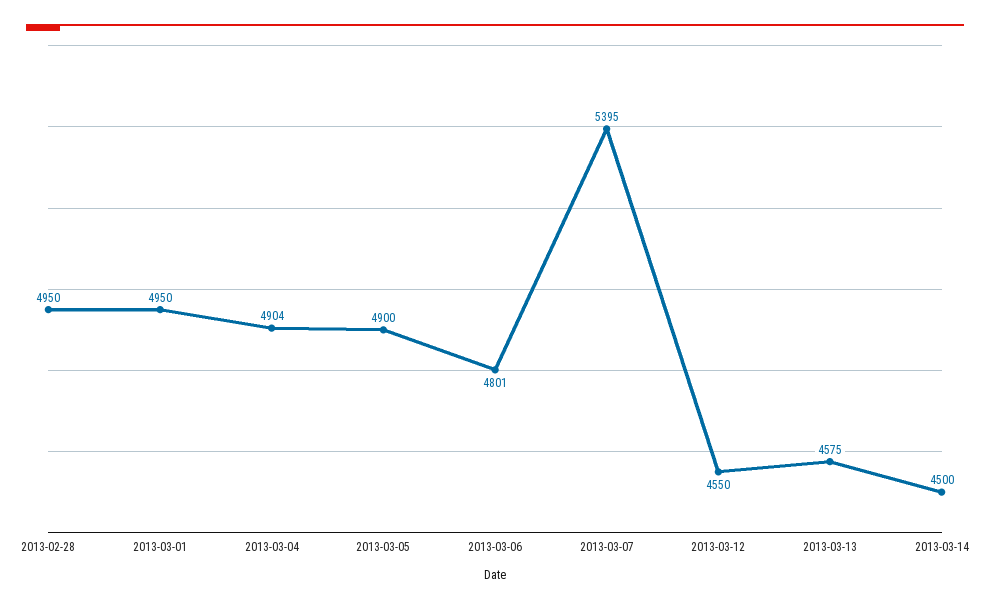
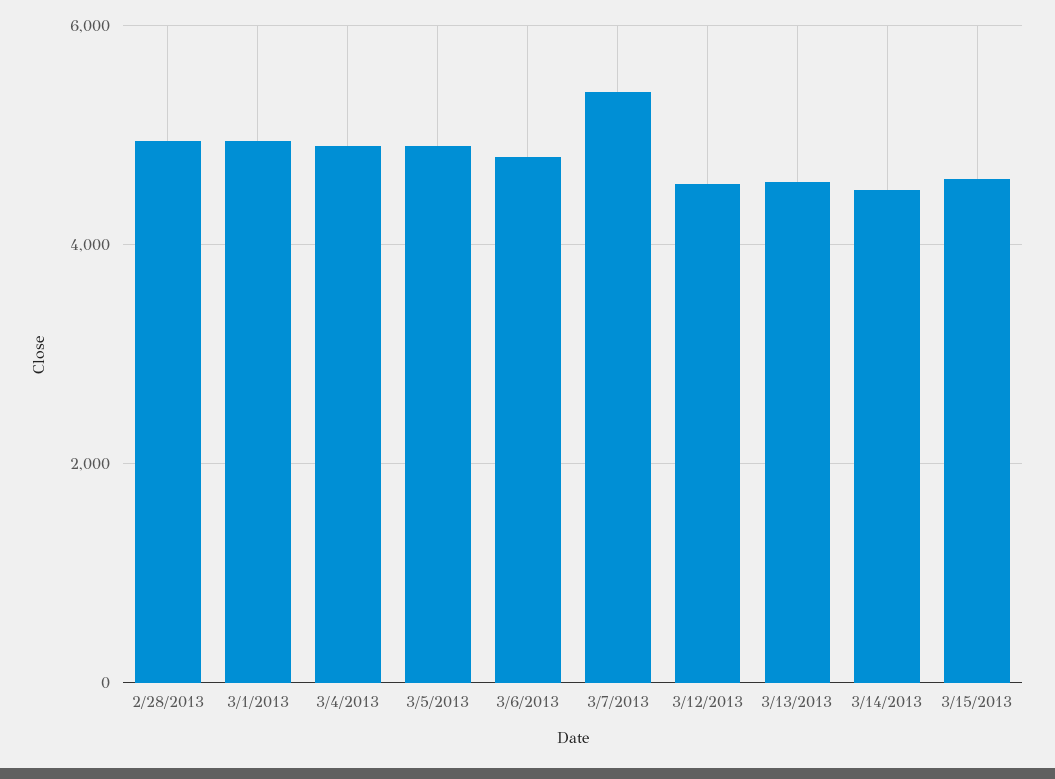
3/15/2013: none -> 4600

